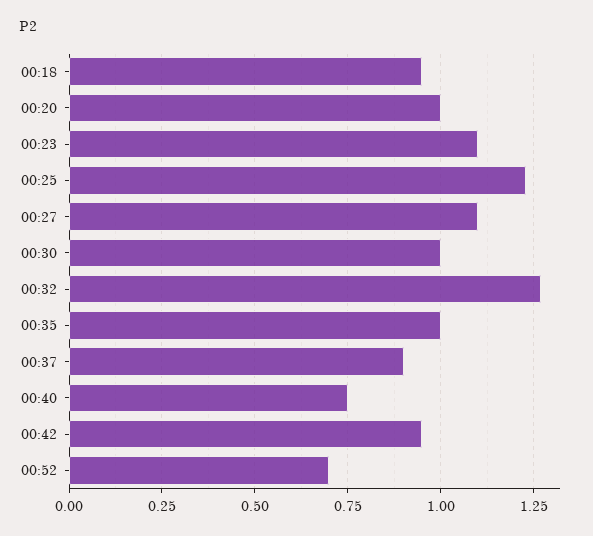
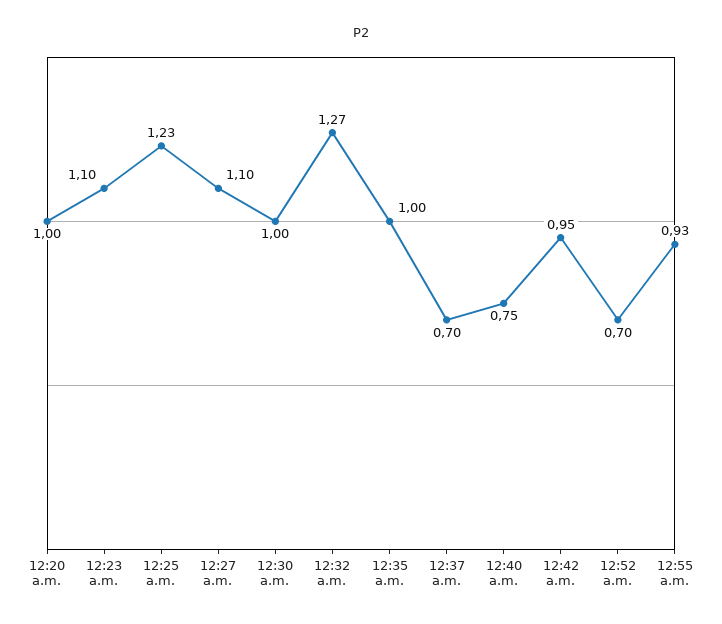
00:18: 0.95 -> none
00:37: 0.9 -> 0.7
12:55 a.m.: none -> 0.93

